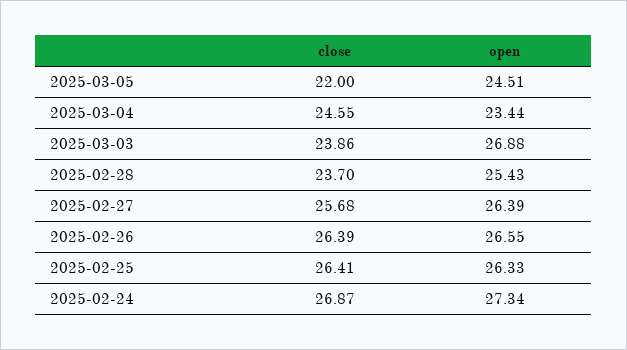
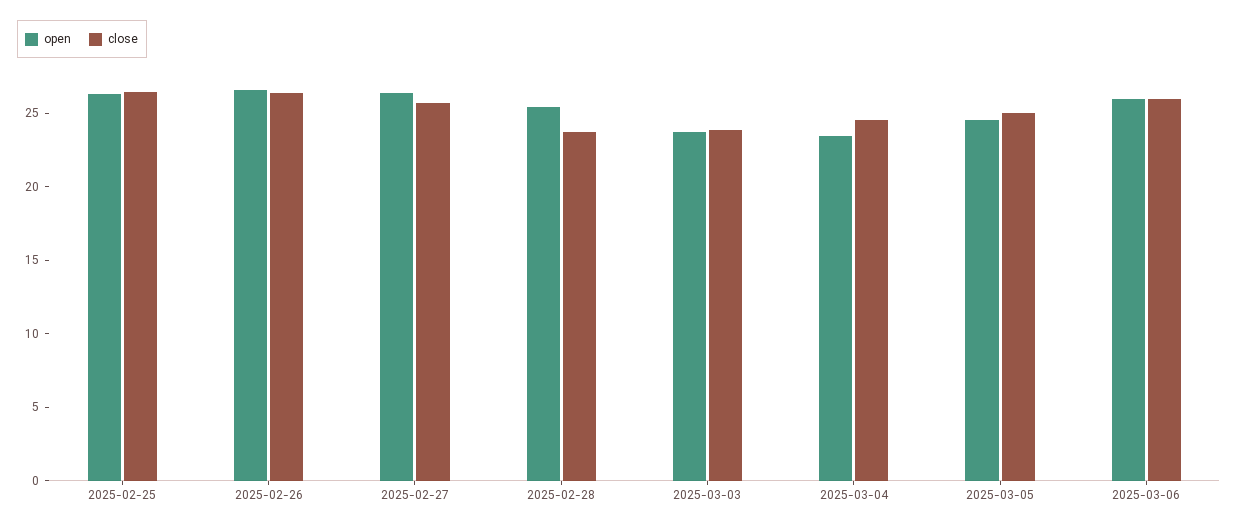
close, 2025-03-05: 22 -> 25
open, 2025-03-03: 26.88 -> 24
close, 2025-02-24: 26.87 -> none
open, 2025-02-24: 27.34 -> none
open, 2025-03-06: none -> 26
close, 2025-03-06: none -> 26

